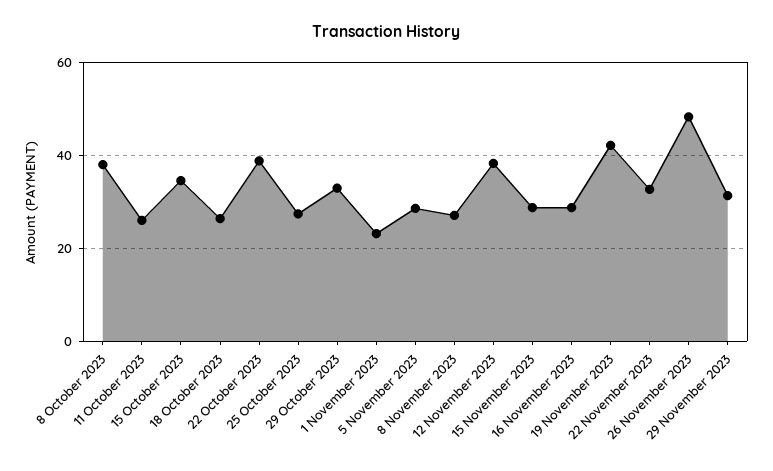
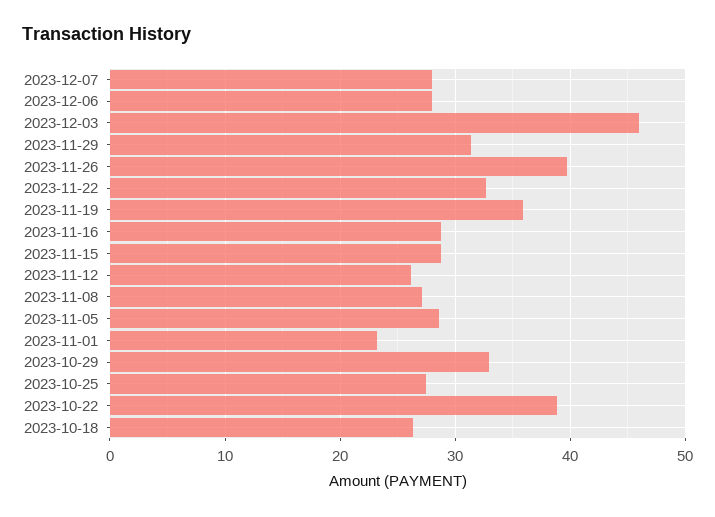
8 October 2023: 38 -> none
11 October 2023: 26 -> none
15 October 2023: 34 -> none
12 November 2023: 38 -> 26
19 November 2023: 42 -> 36
26 November 2023: 48 -> 40
2023-12-07: none -> 28
2023-12-06: none -> 28
2023-12-03: none -> 46

